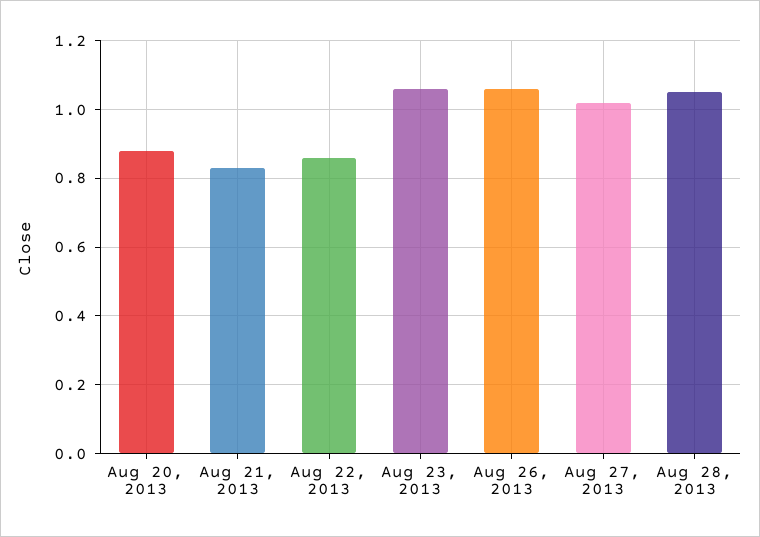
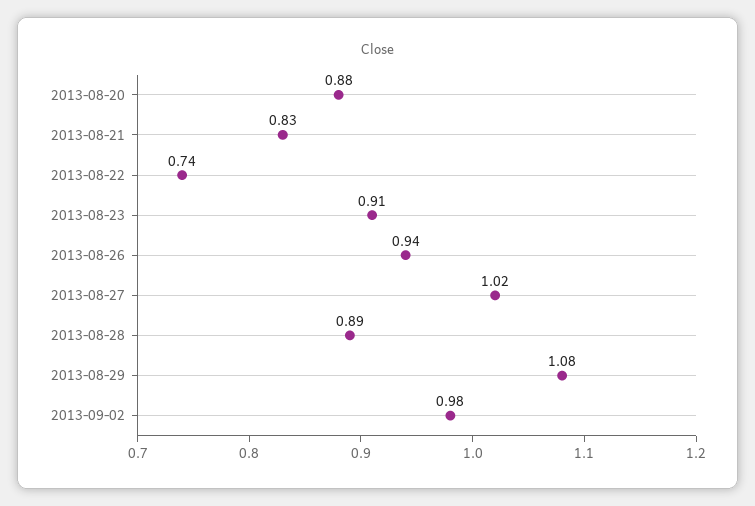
Aug 22, 2013: 0.85 -> 0.74
Aug 23, 2013: 1.05 -> 0.91
Aug 26, 2013: 1.05 -> 0.94
Aug 28, 2013: 1.05 -> 0.89
2013-08-29: none -> 1.08
2013-09-02: none -> 0.98

